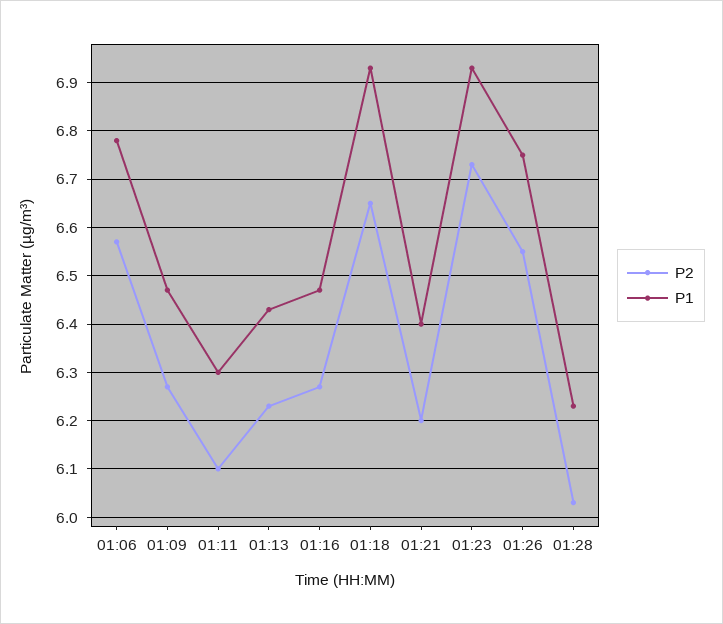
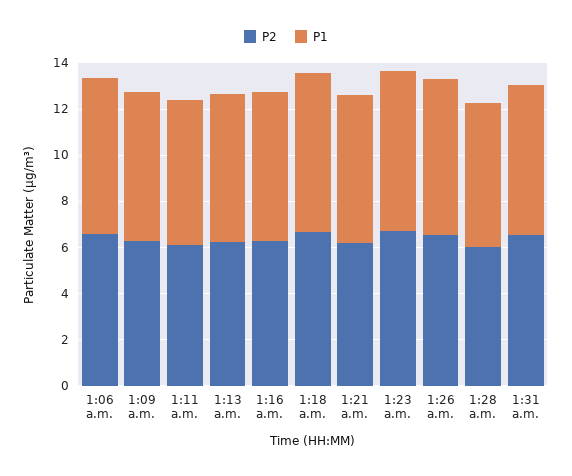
P2, 1:31 a.m.: none -> 6.5
P1, 1:31 a.m.: none -> 6.5

